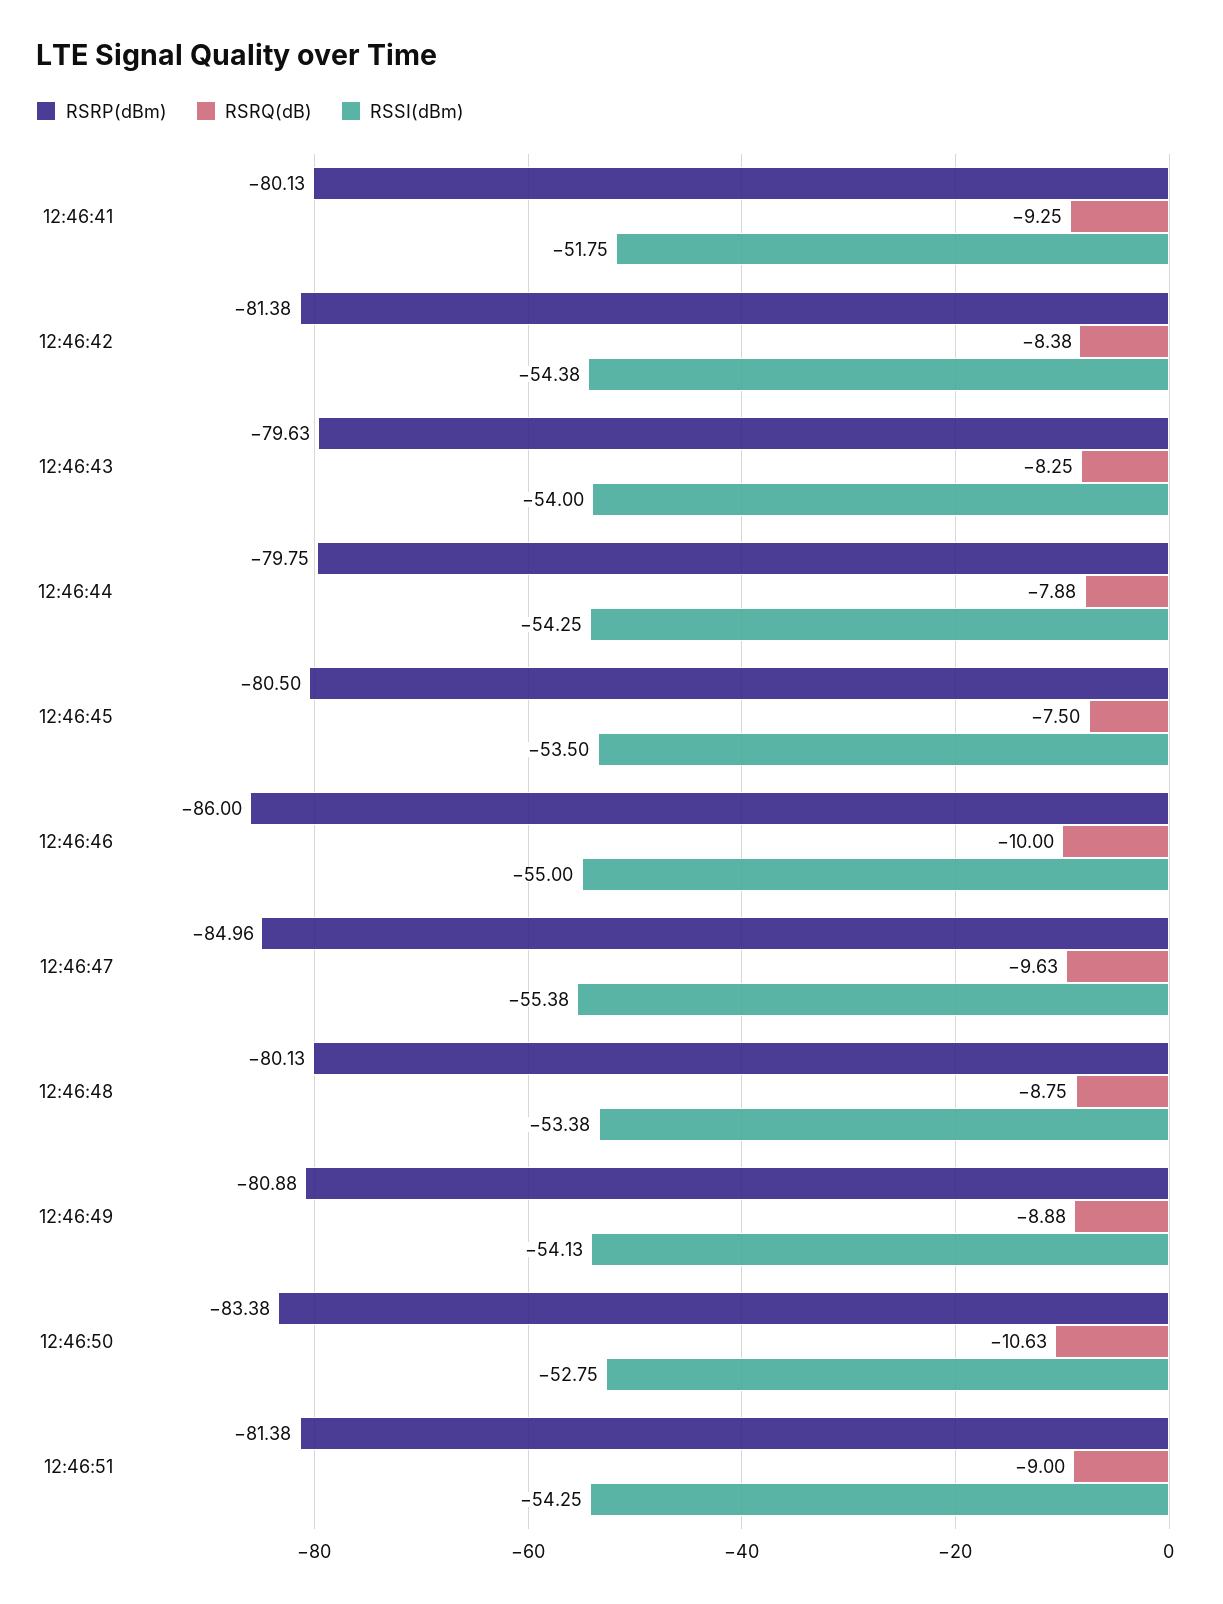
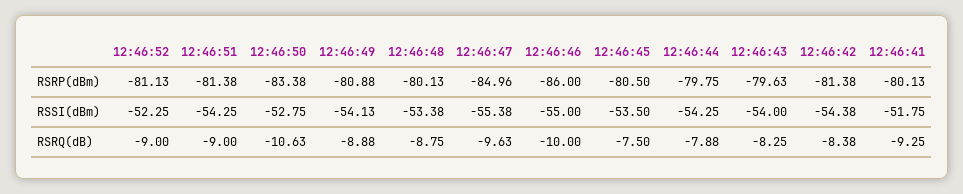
RSRP(dBm), 12:46:52: none -> -81.13
RSSI(dBm), 12:46:52: none -> -52.25
RSRQ(dB), 12:46:52: none -> -9

